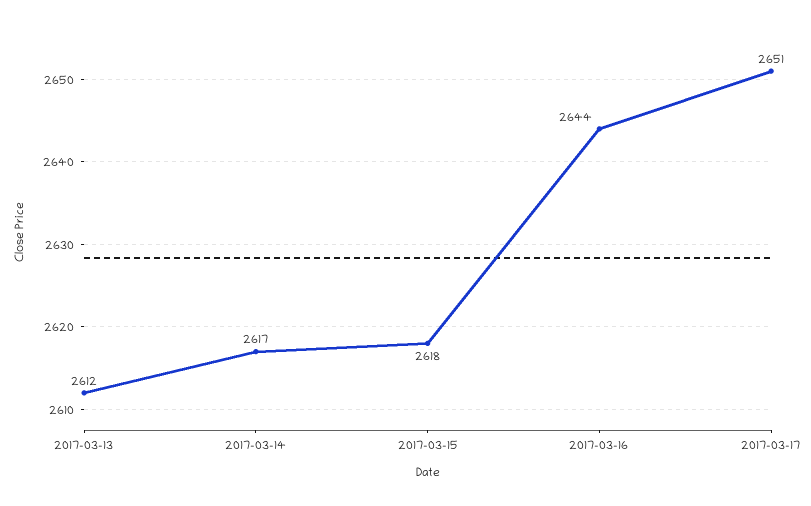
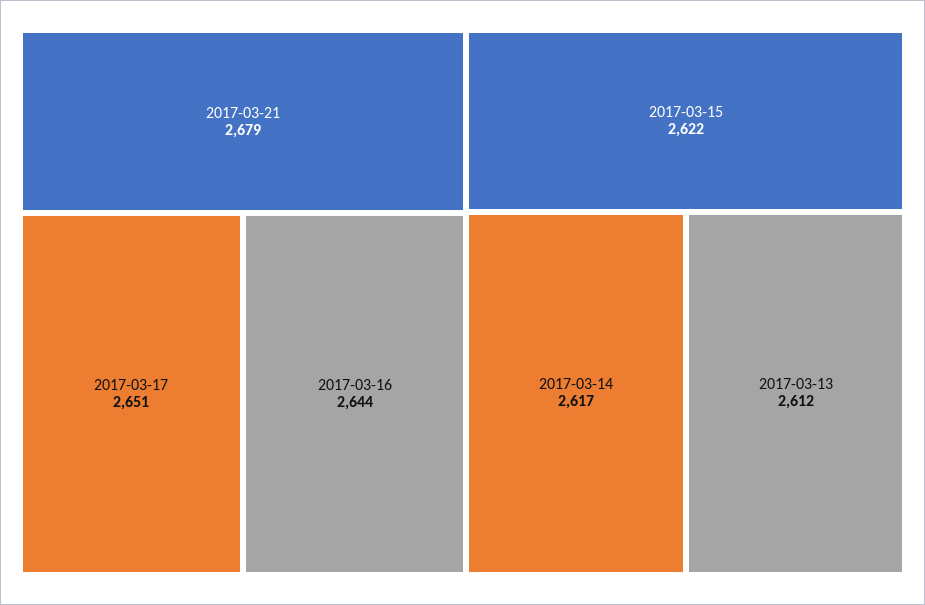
2017-03-15: 2618 -> 2622
2017-03-21: none -> 2679

